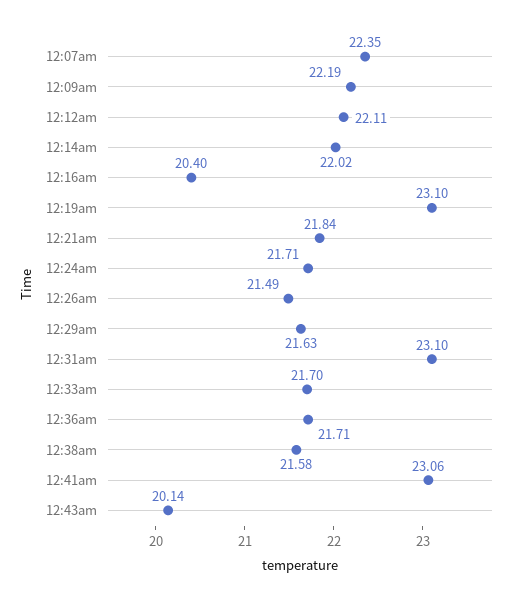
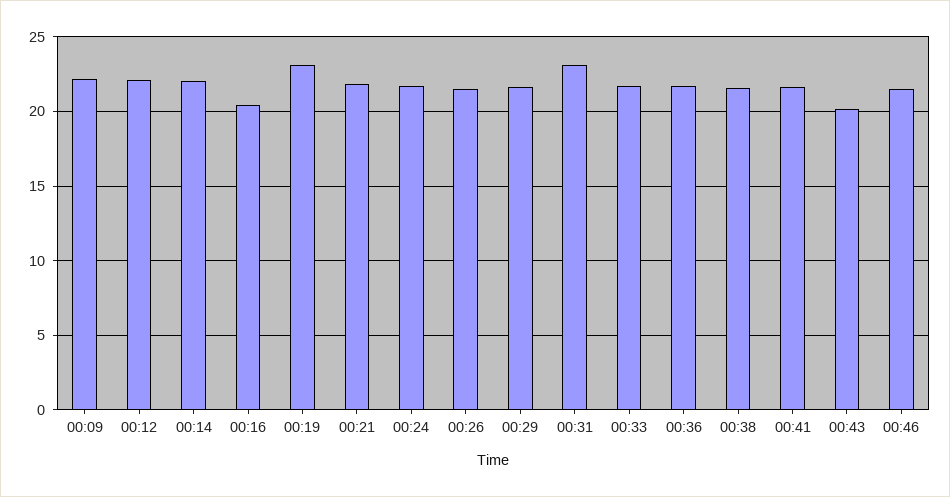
12:07am: 22.35 -> none
12:41am: 23.06 -> 21.5
00:46: none -> 21.5

